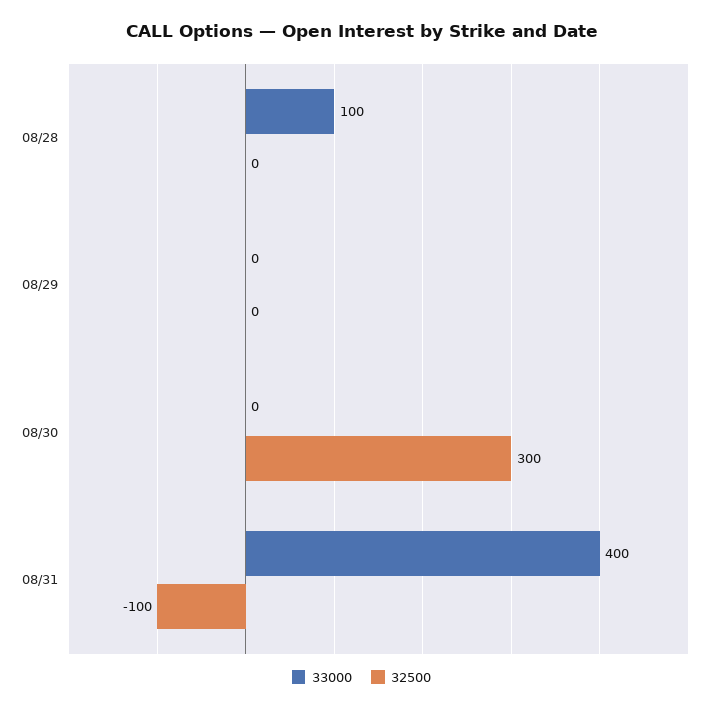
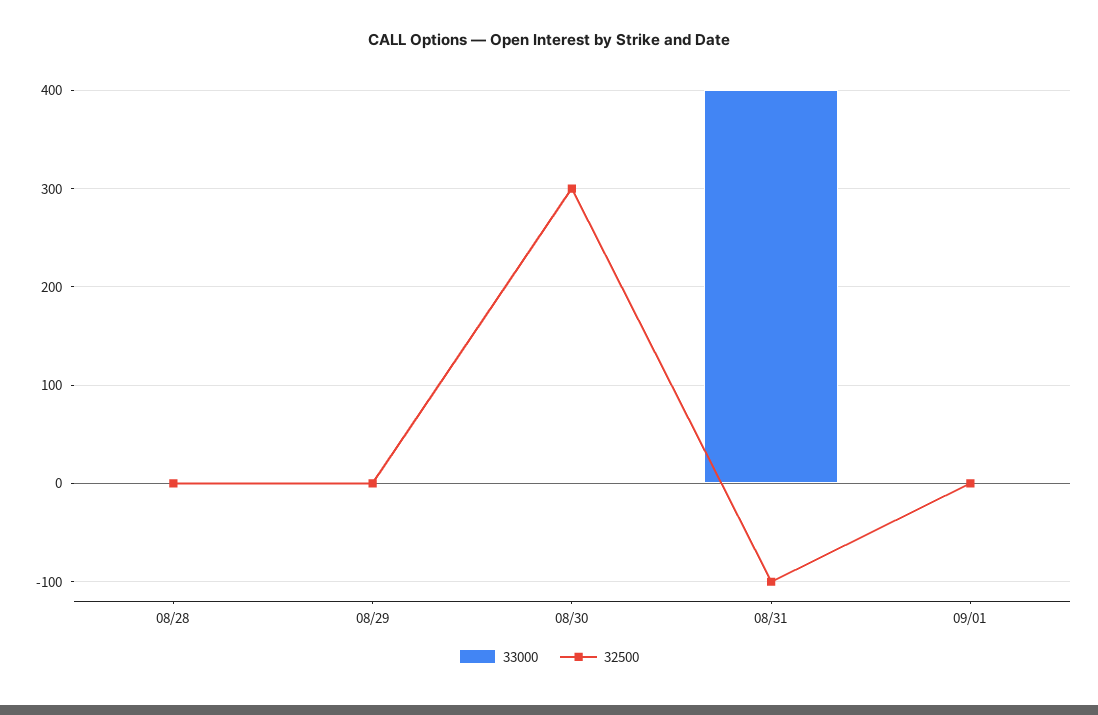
33000, 08/28: 100 -> 0
33000, 09/01: none -> 0
32500, 09/01: none -> 0

